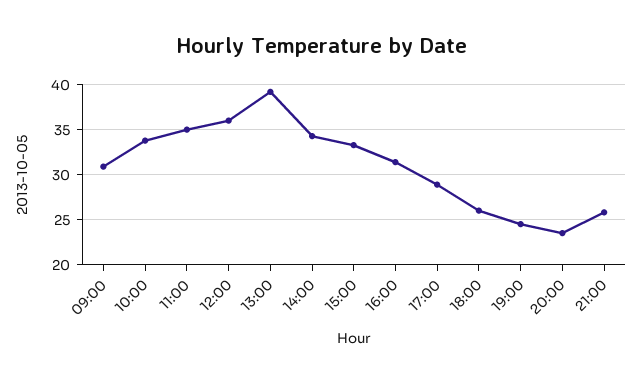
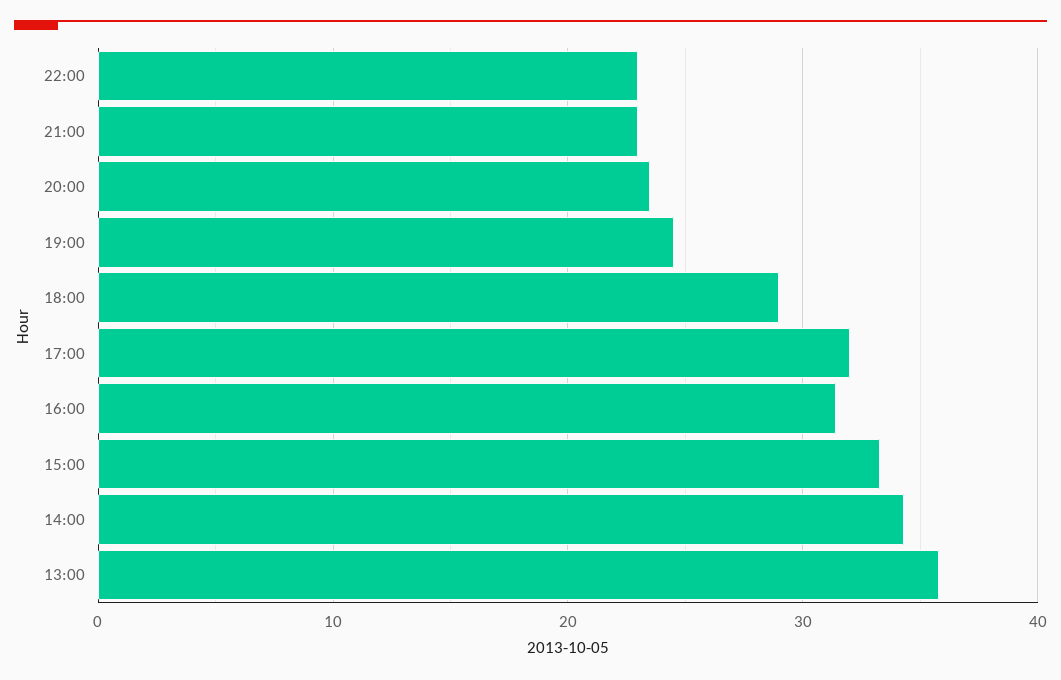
09:00: 31 -> none
10:00: 34 -> none
11:00: 35 -> none
12:00: 36 -> none
13:00: 39 -> 36
17:00: 29 -> 32
18:00: 26 -> 29
21:00: 26 -> 23
22:00: none -> 23

